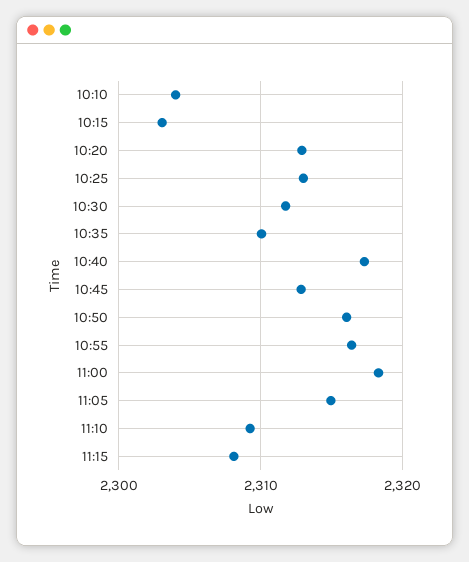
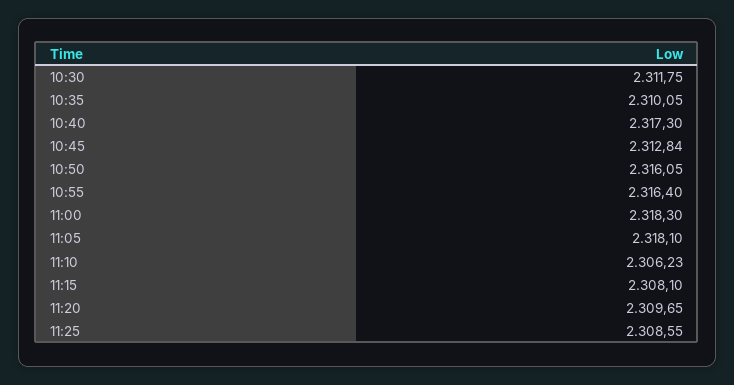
10:10: 2304 -> none
10:15: 2303 -> none
10:20: 2313 -> none
10:25: 2313 -> none
11:05: 2315 -> 2318.1
11:10: 2309 -> 2306.23
11:20: none -> 2309.65
11:25: none -> 2308.55

